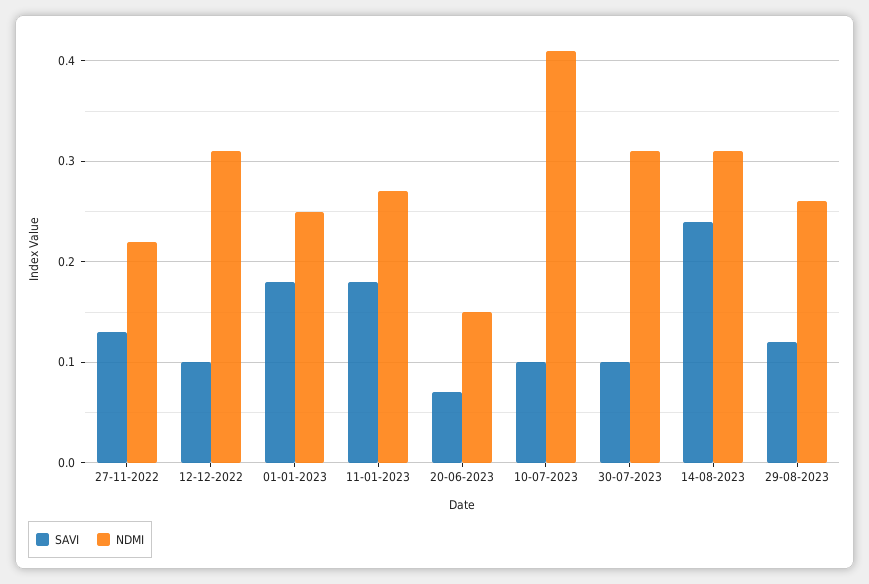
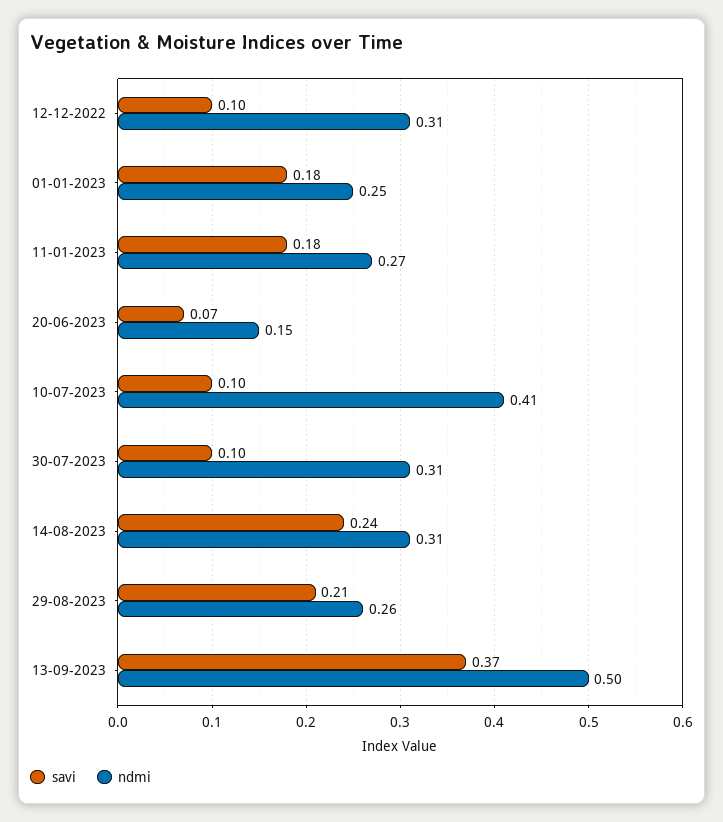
SAVI, 27-11-2022: 0.13 -> none
NDMI, 27-11-2022: 0.22 -> none
SAVI, 29-08-2023: 0.12 -> 0.21
SAVI, 13-09-2023: none -> 0.37
NDMI, 13-09-2023: none -> 0.5

